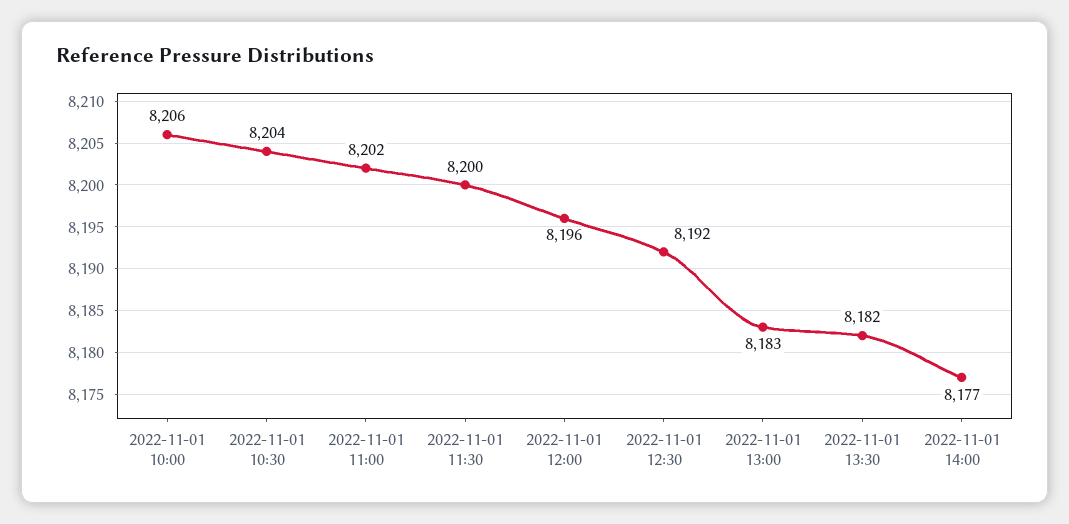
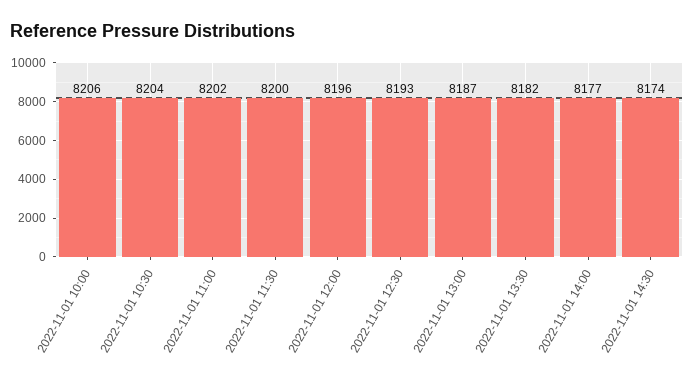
2022-11-01 12:30: 8192 -> 8193
2022-11-01 13:00: 8183 -> 8187
2022-11-01 14:30: none -> 8174

